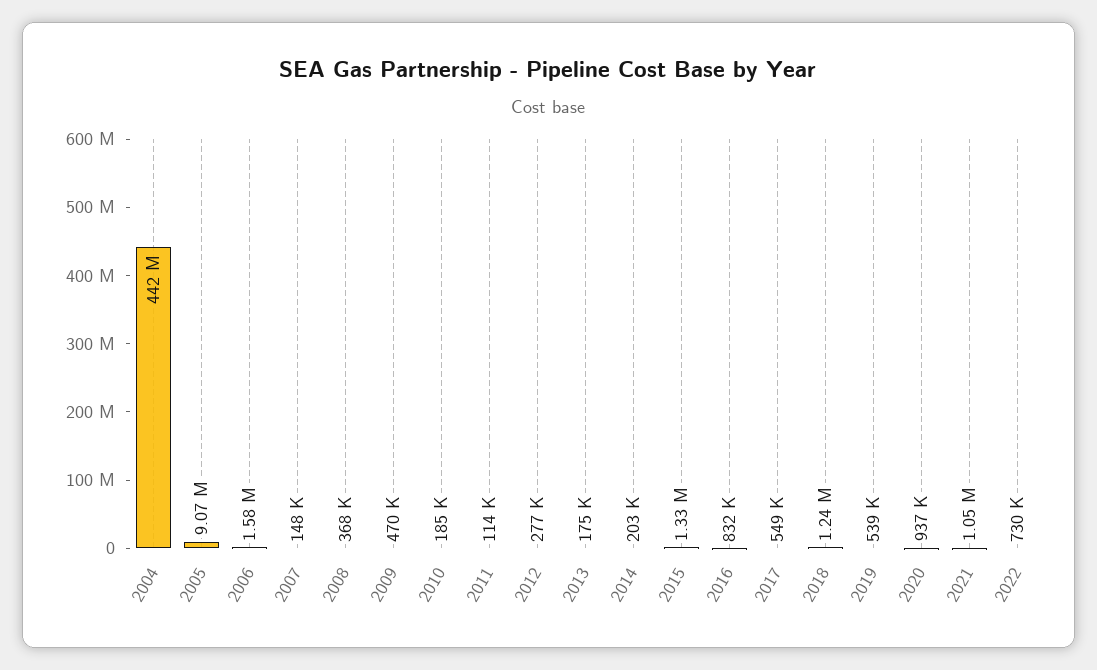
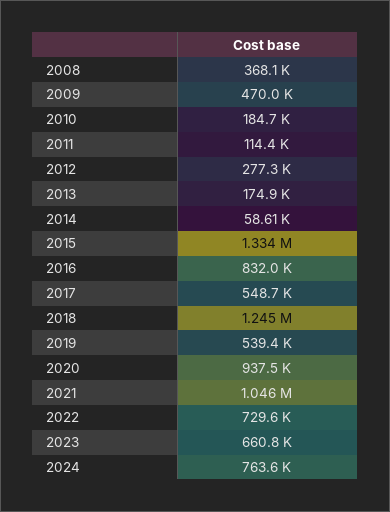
2004: 442000000 -> none
2005: 9070000 -> none
2006: 1580000 -> none
2007: 148000 -> none
2014: 203000 -> 58610
2023: none -> 660800
2024: none -> 763600

